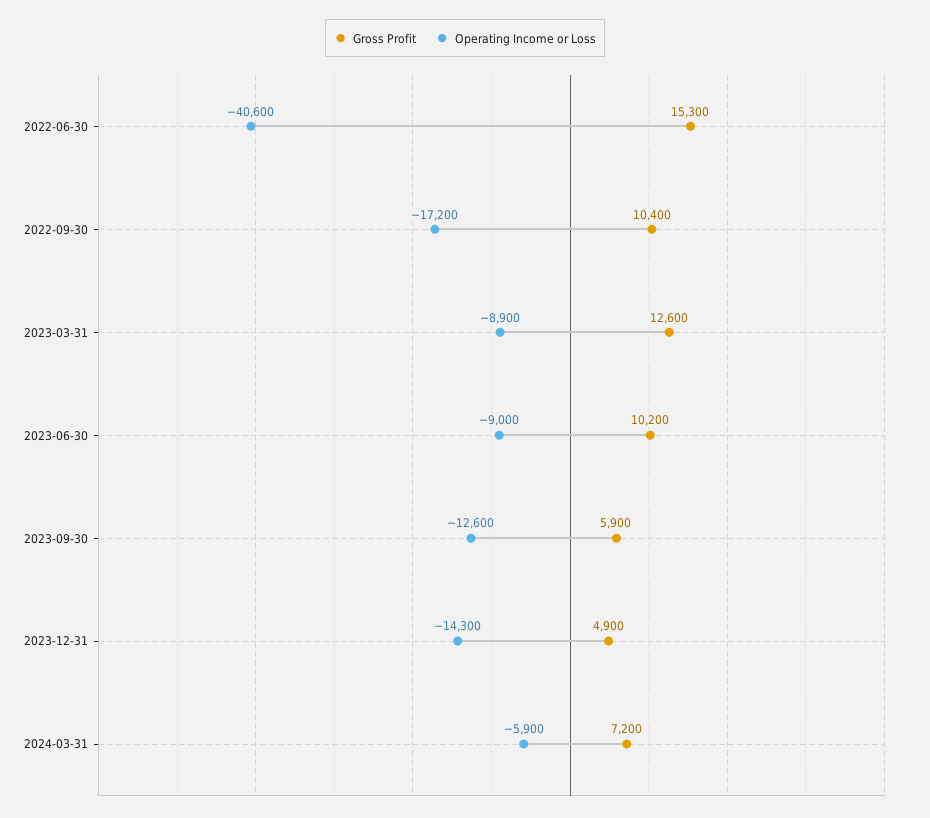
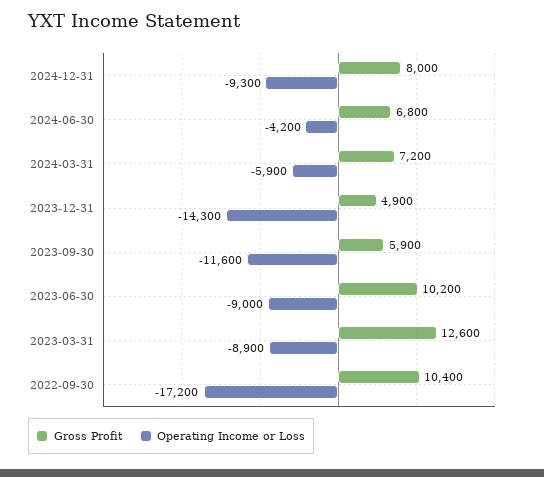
Gross Profit, 2022-06-30: 15300 -> none
Operating Income or Loss, 2022-06-30: -40600 -> none
Operating Income or Loss, 2023-09-30: -12600 -> -11600
Gross Profit, 2024-12-31: none -> 8000
Operating Income or Loss, 2024-12-31: none -> -9300
Gross Profit, 2024-06-30: none -> 6800
Operating Income or Loss, 2024-06-30: none -> -4200

